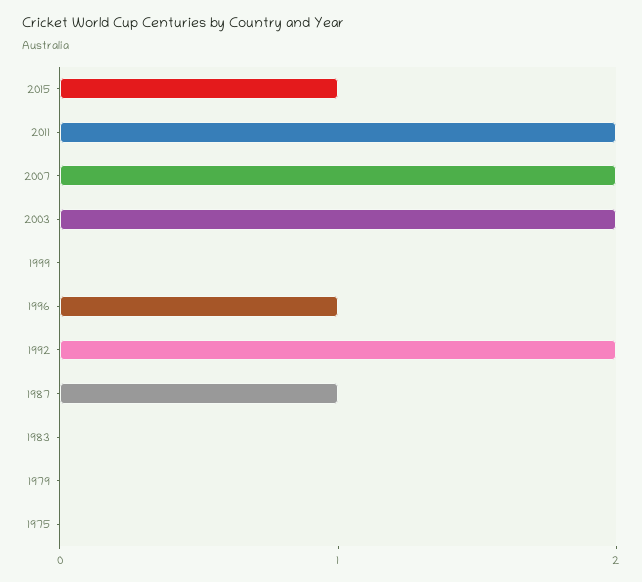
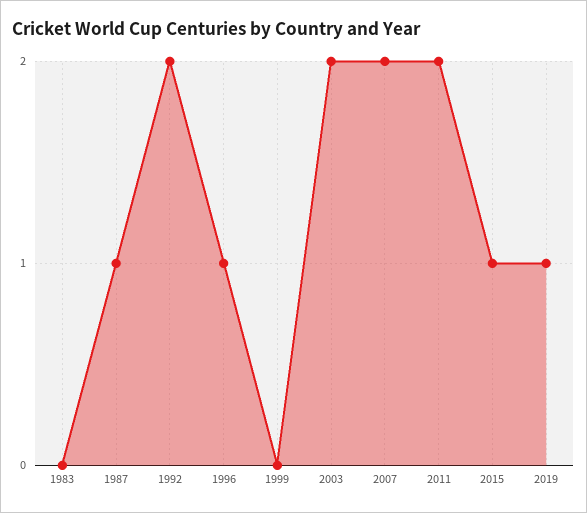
1979: 0 -> none
1975: 0 -> none
2019: none -> 1

